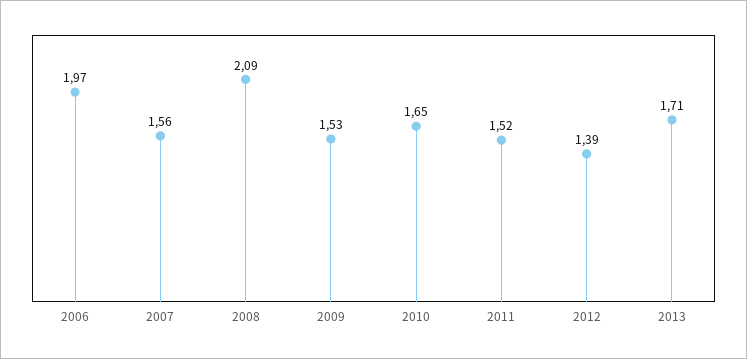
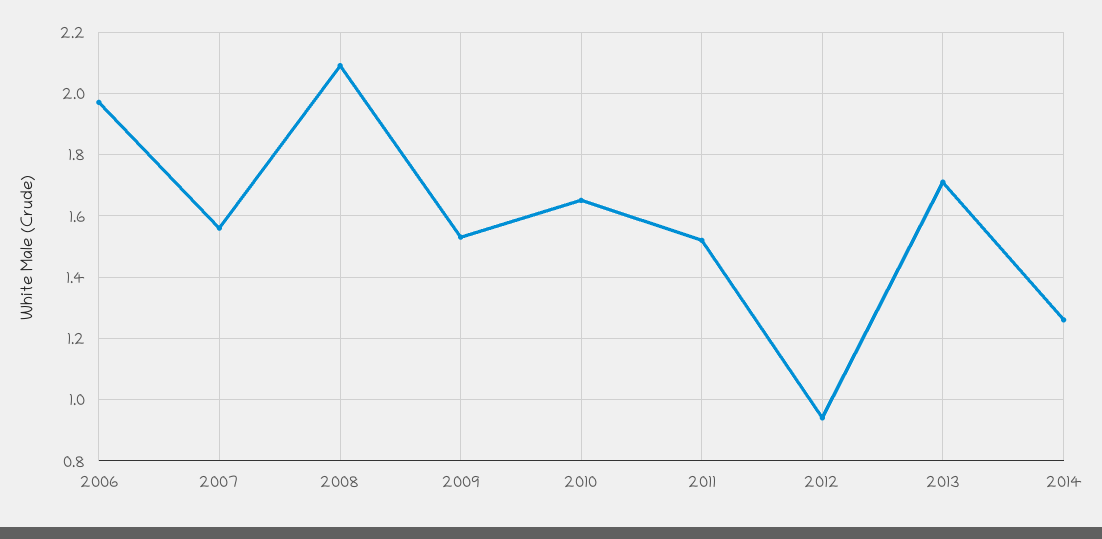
2012: 1.39 -> 0.95
2014: none -> 1.25

